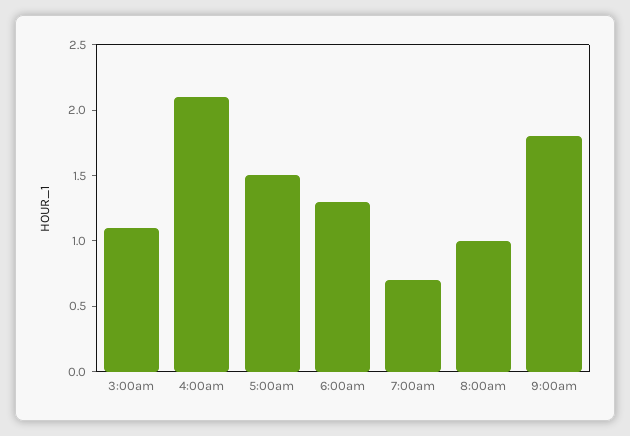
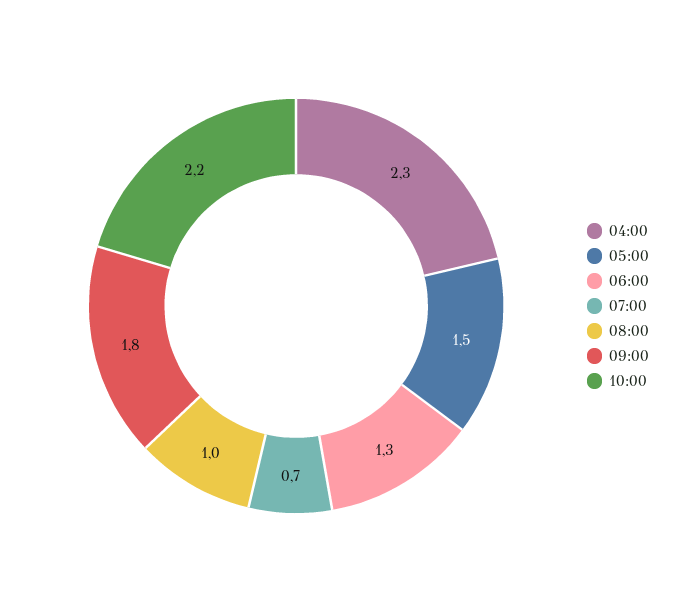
3:00am: 1.1 -> none
4:00am: 2.1 -> 2.3
10:00: none -> 2.2

